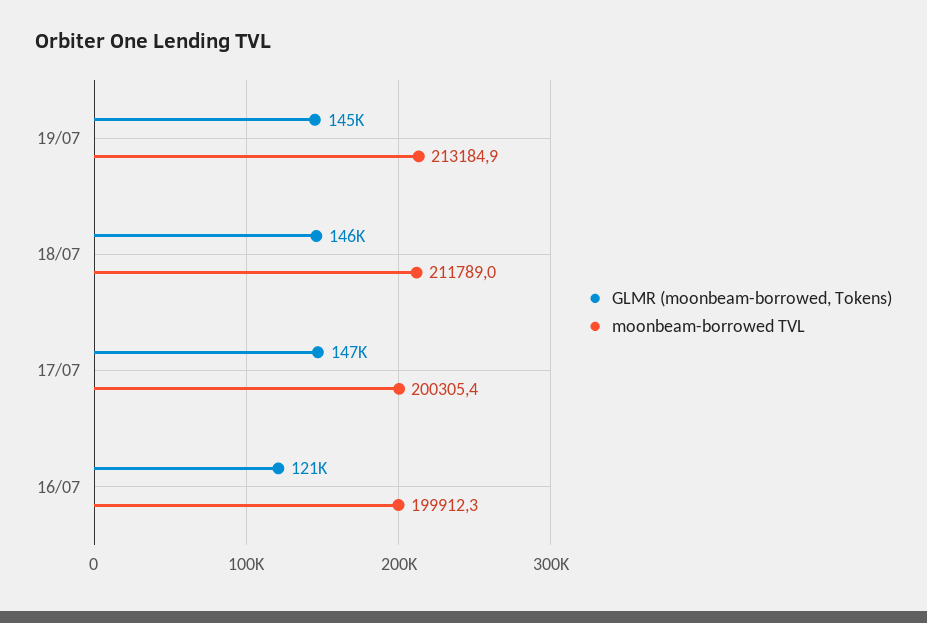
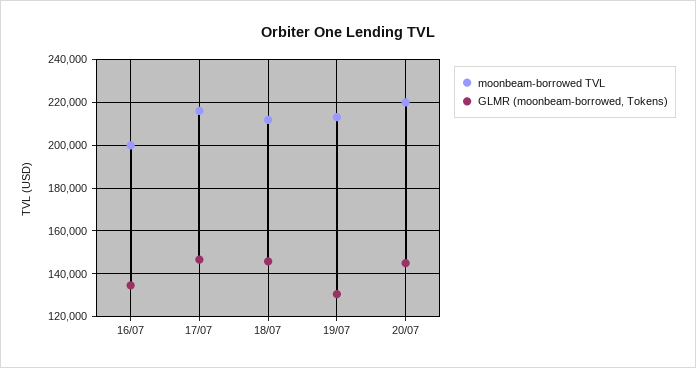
GLMR (moonbeam-borrowed, Tokens), 19/07: 145000 -> 130000
moonbeam-borrowed TVL, 17/07: 200305.4 -> 215000
GLMR (moonbeam-borrowed, Tokens), 16/07: 121000 -> 135000
moonbeam-borrowed TVL, 20/07: none -> 220000
GLMR (moonbeam-borrowed, Tokens), 20/07: none -> 145000

